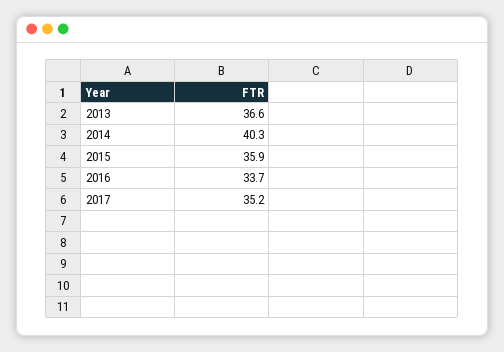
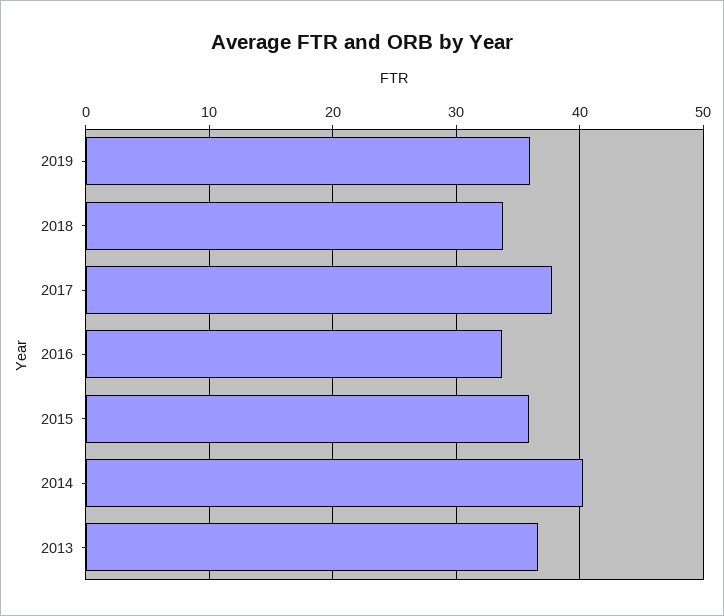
2017: 35.2 -> 38
2019: none -> 36
2018: none -> 34

